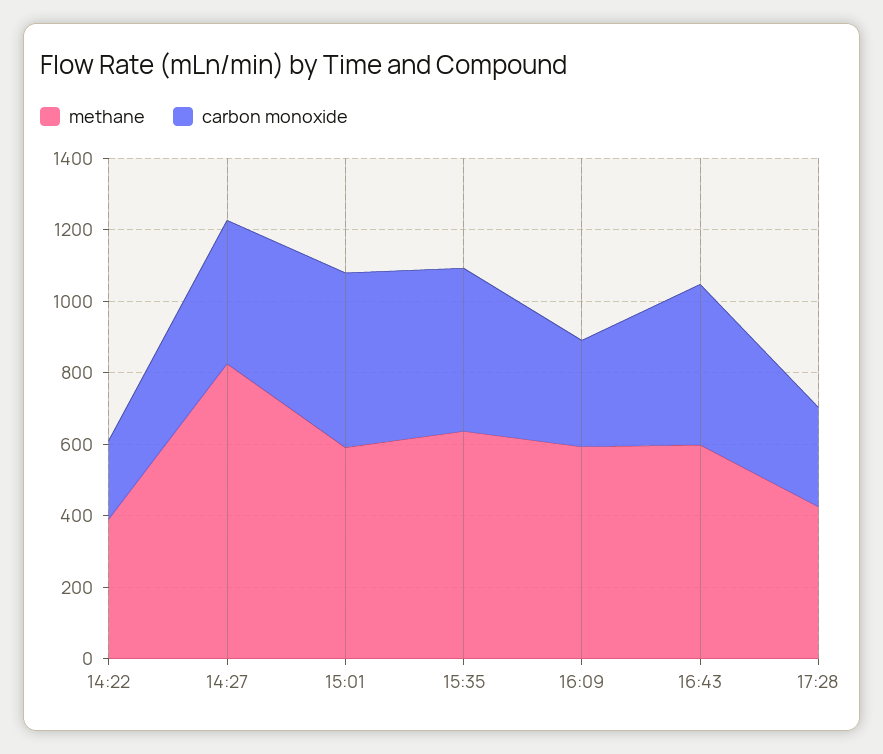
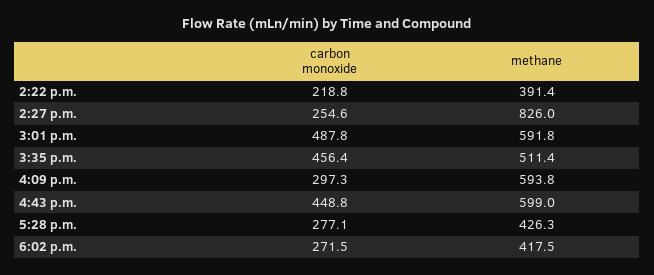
carbon monoxide, 14:27: 400 -> 254.6
methane, 15:35: 650 -> 511.4
carbon monoxide, 6:02 p.m.: none -> 271.5
methane, 6:02 p.m.: none -> 417.5

